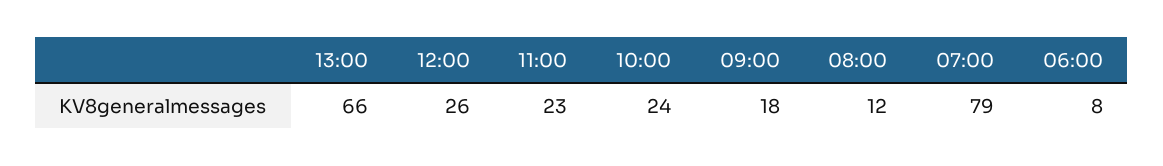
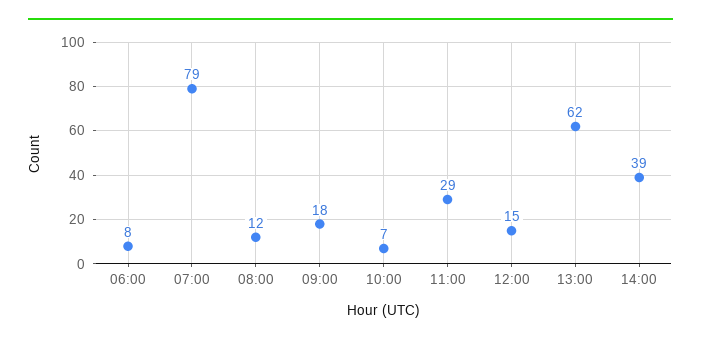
13:00: 66 -> 62
12:00: 26 -> 15
11:00: 23 -> 29
10:00: 24 -> 7
14:00: none -> 39

